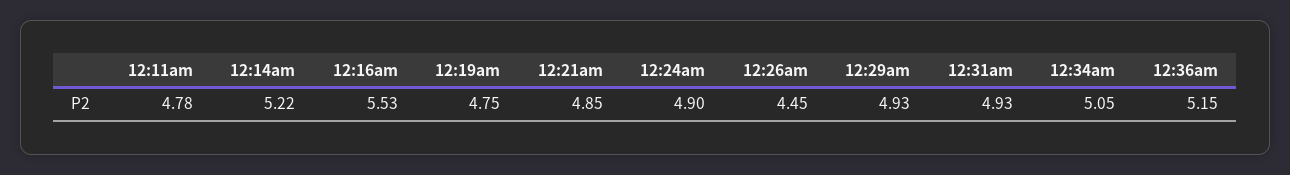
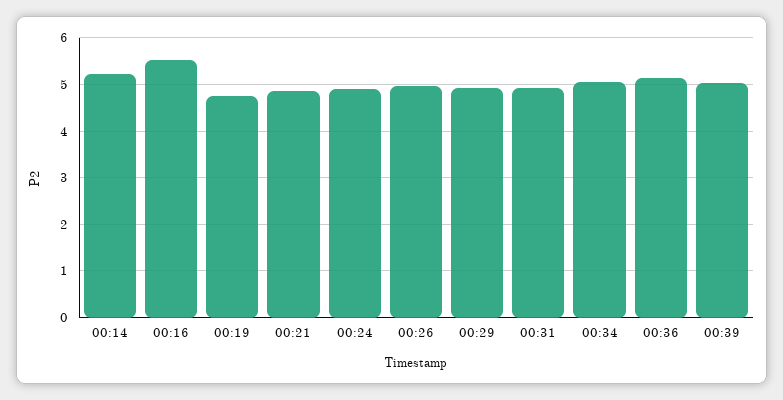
12:11am: 4.78 -> none
12:26am: 4.45 -> 5
00:39: none -> 5

